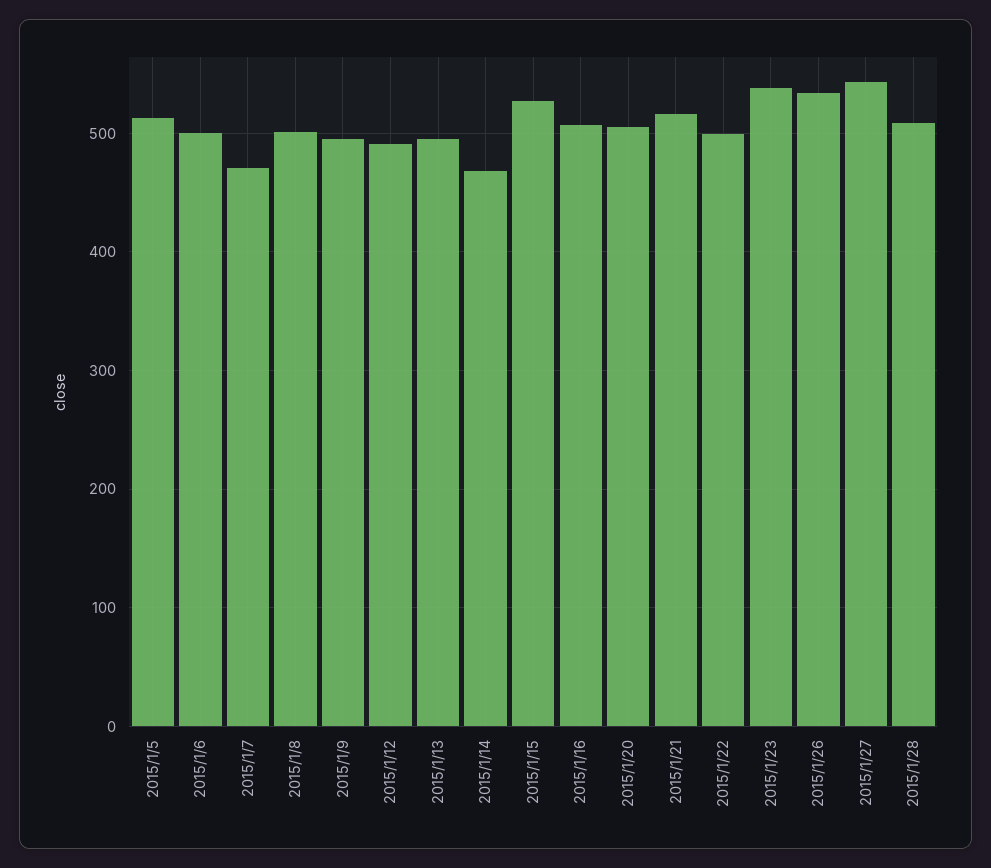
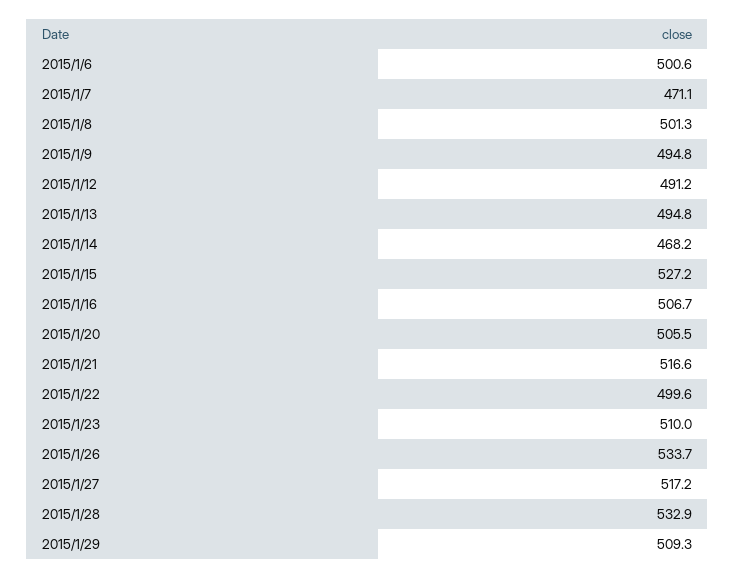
2015/1/5: 510 -> none
2015/1/23: 540 -> 510
2015/1/27: 540 -> 517.2
2015/1/28: 510 -> 532.9
2015/1/29: none -> 509.3

